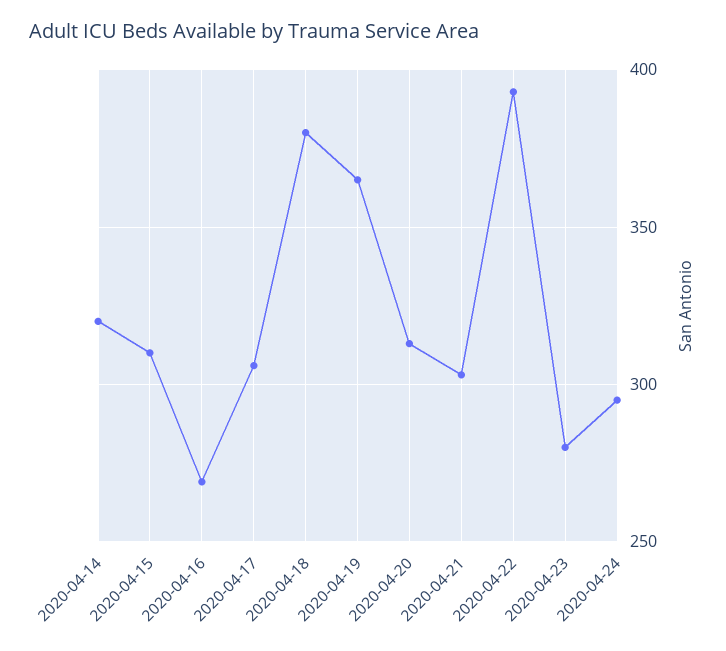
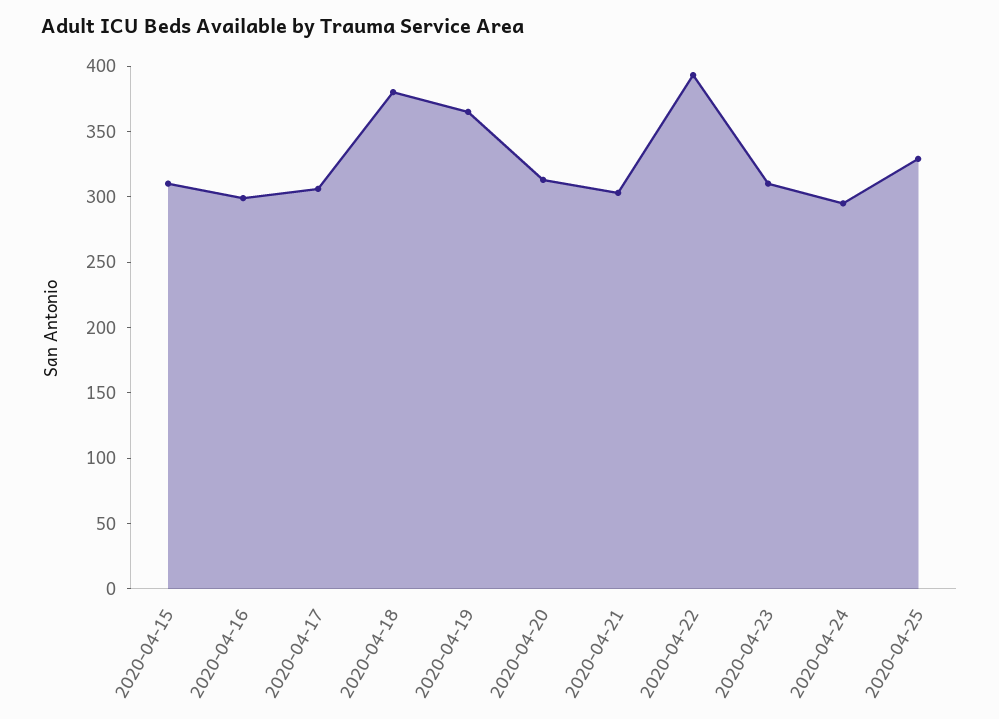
2020-04-14: 320 -> none
2020-04-16: 270 -> 300
2020-04-23: 280 -> 310
2020-04-25: none -> 330

